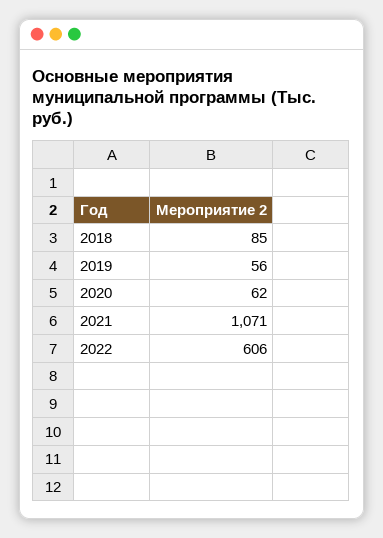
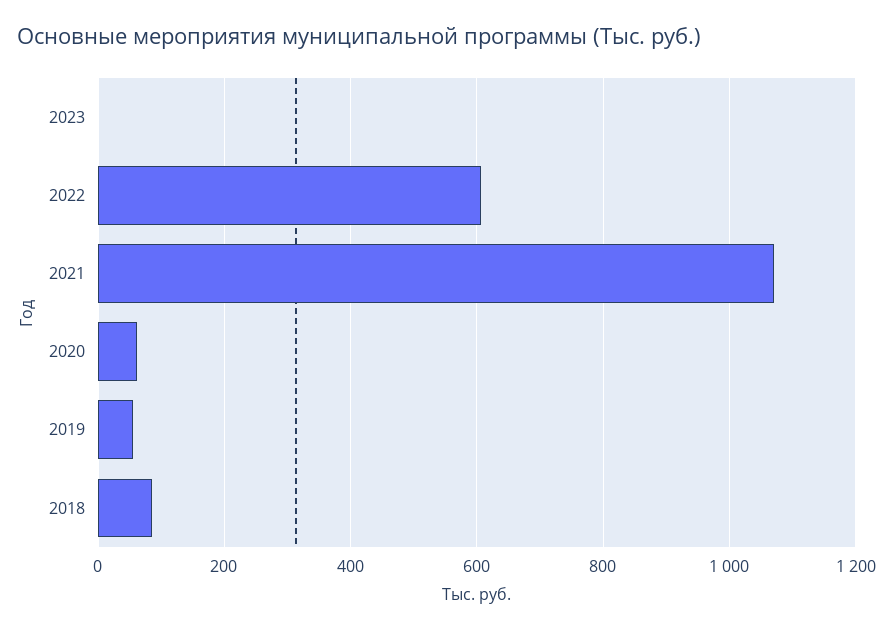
2023: none -> 0

